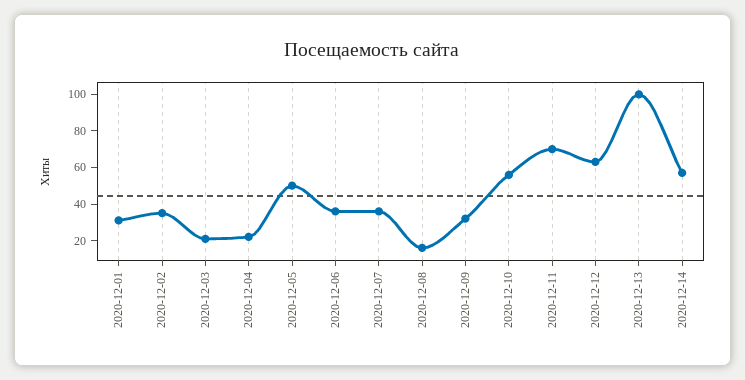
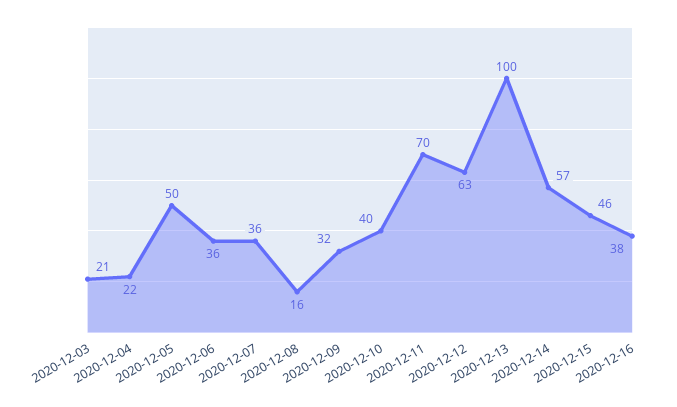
2020-12-01: 30 -> none
2020-12-02: 35 -> none
2020-12-10: 55 -> 40
2020-12-15: none -> 46
2020-12-16: none -> 38

